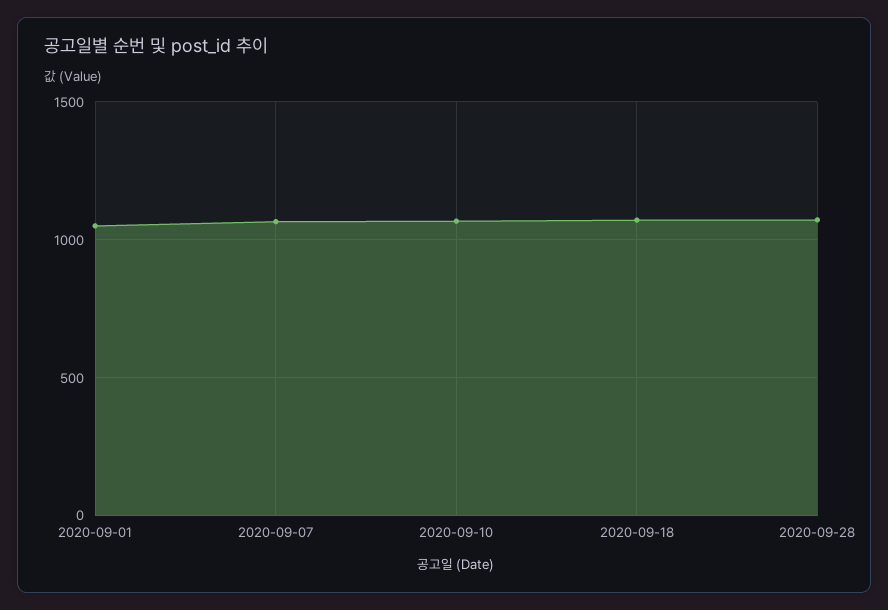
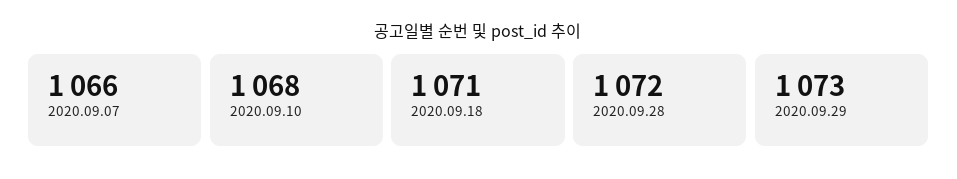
2020-09-01: 1050 -> none
2020.09.29: none -> 1073

